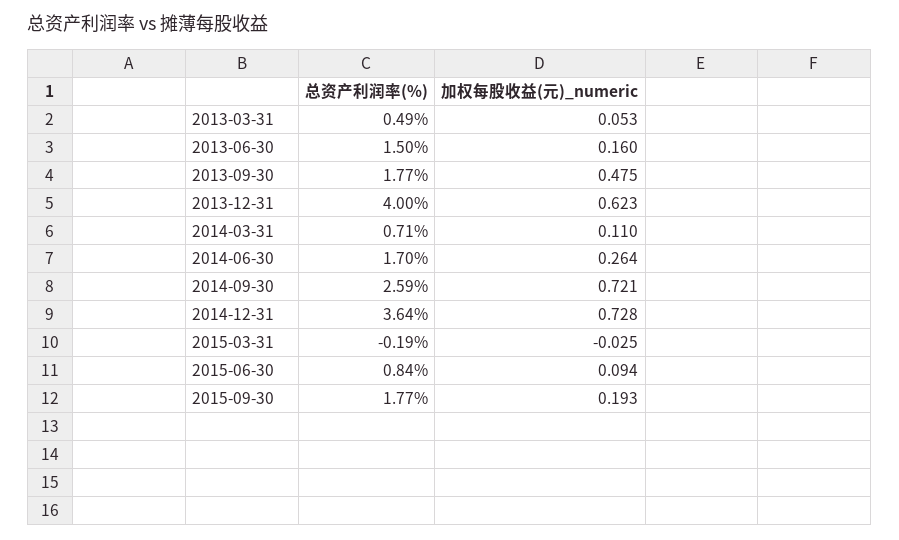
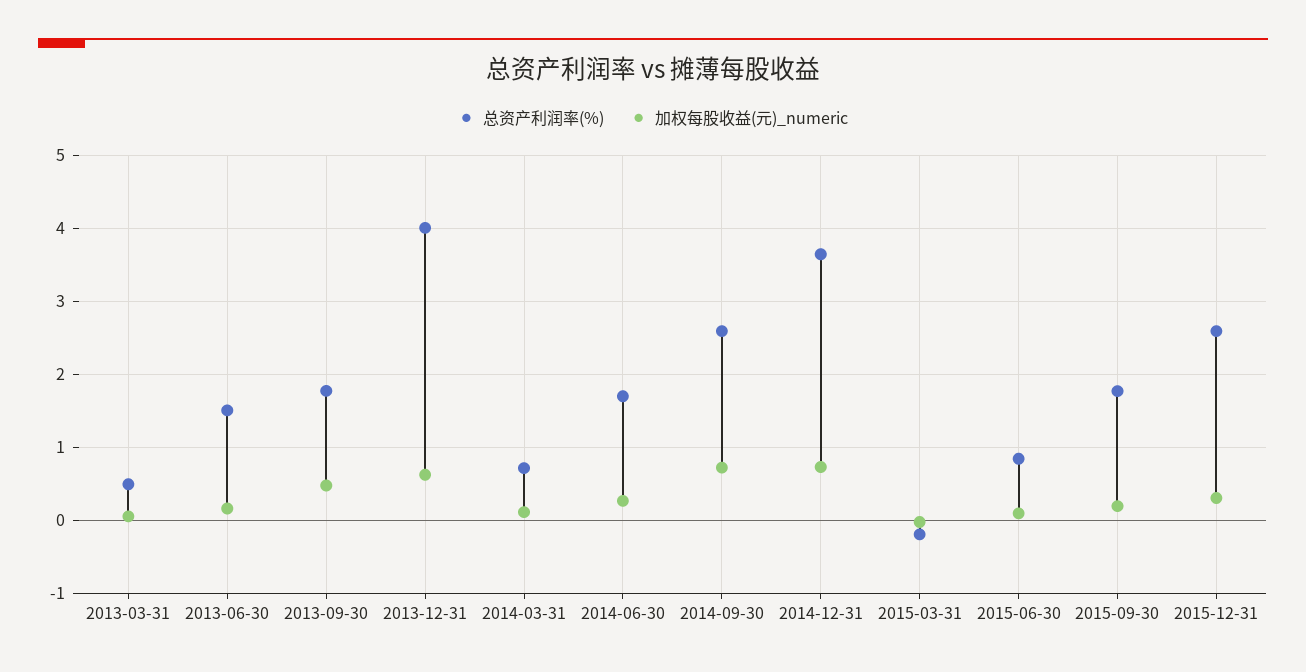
总资产利润率(%), 2015-12-31: none -> 2.6
加权每股收益(元)_numeric, 2015-12-31: none -> 0.3

